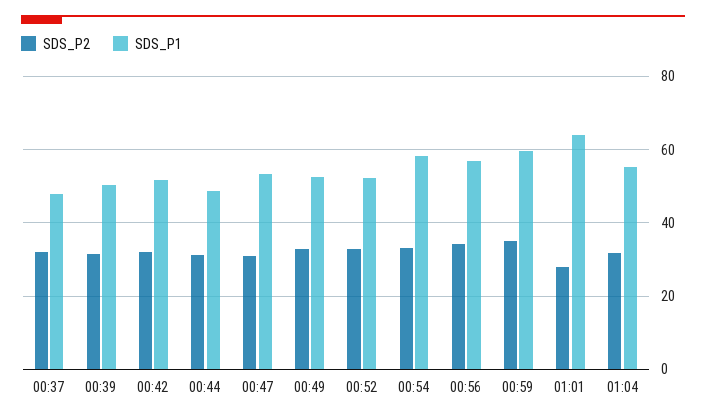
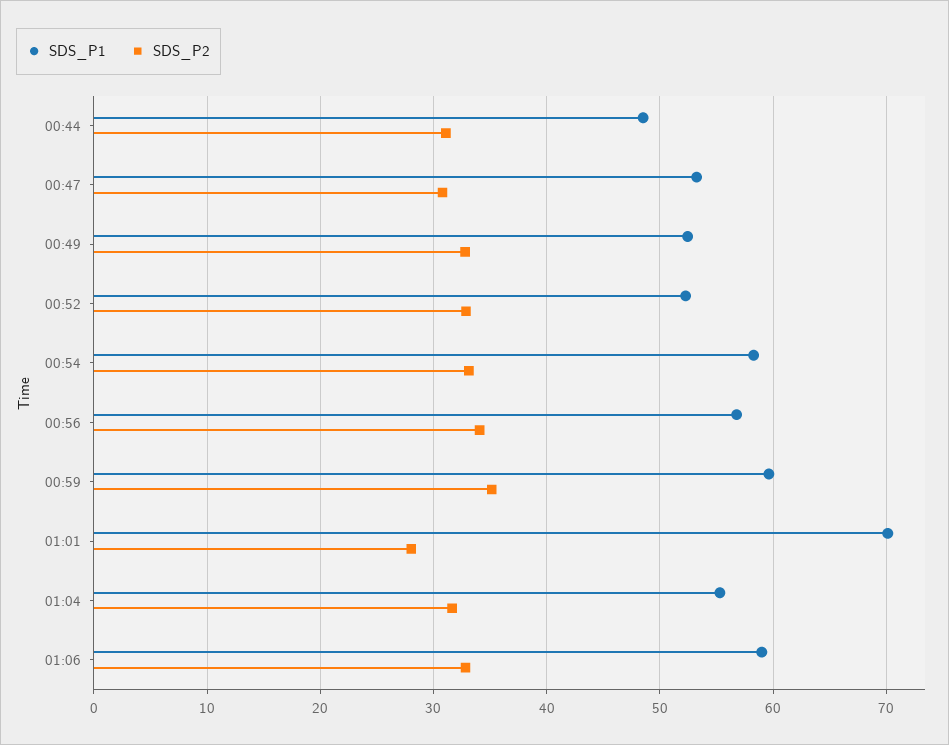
SDS_P2, 00:37: 32 -> none
SDS_P1, 00:37: 48 -> none
SDS_P2, 00:39: 32 -> none
SDS_P1, 00:39: 50 -> none
SDS_P2, 00:42: 32 -> none
SDS_P1, 00:42: 52 -> none
SDS_P1, 01:01: 64 -> 70
SDS_P1, 01:06: none -> 59
SDS_P2, 01:06: none -> 33

